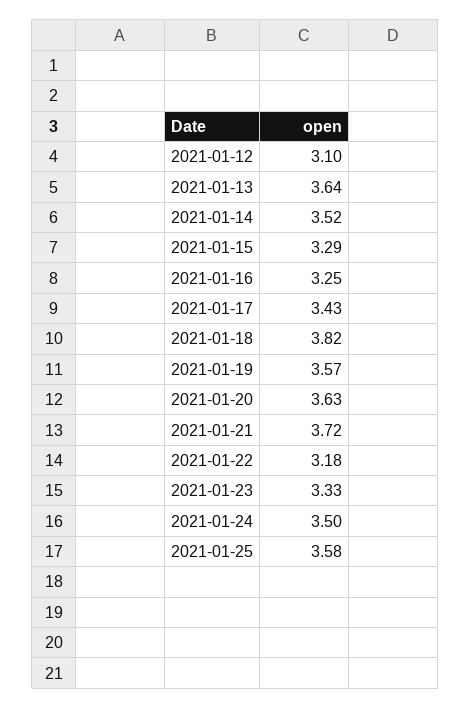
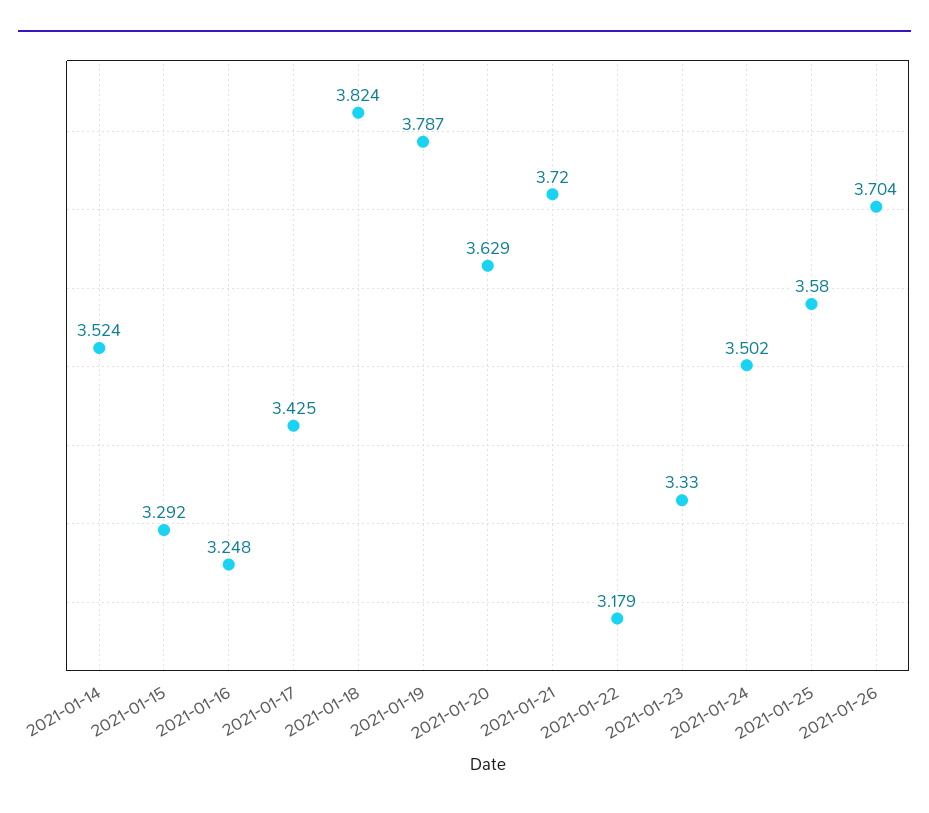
2021-01-12: 3.1 -> none
2021-01-13: 3.64 -> none
2021-01-19: 3.57 -> 3.787
2021-01-26: none -> 3.704

